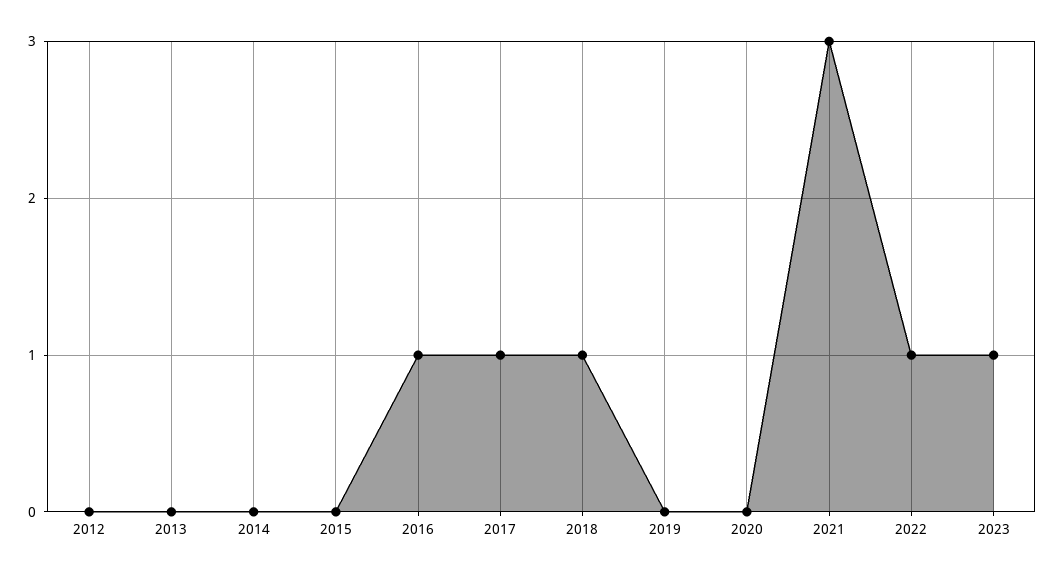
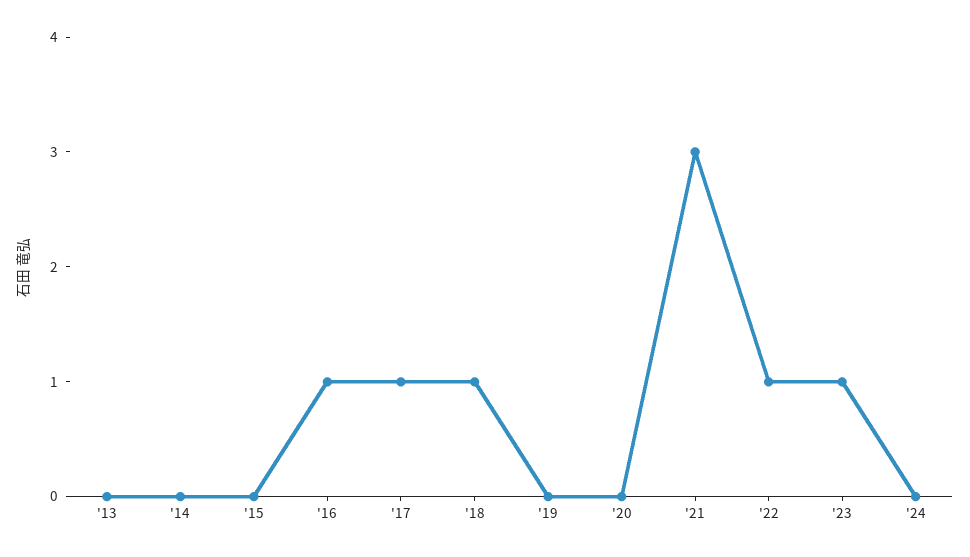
2012: 0 -> none
'24: none -> 0

